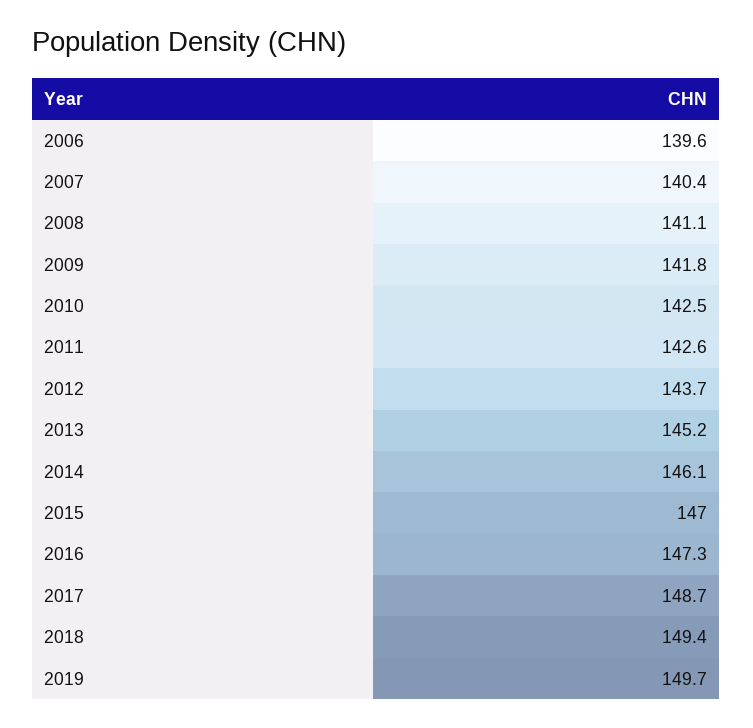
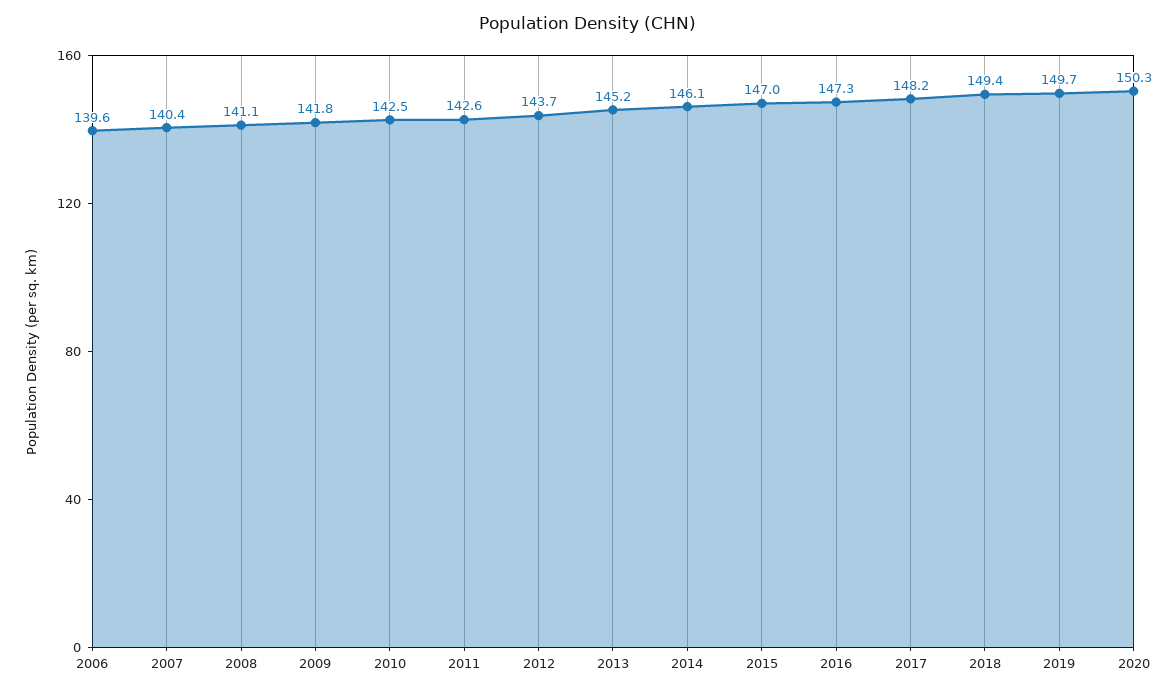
2017: 148.7 -> 148.2
2020: none -> 150.3

